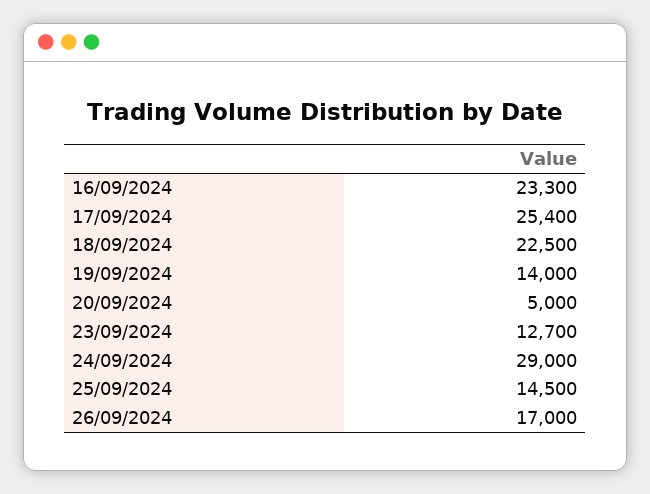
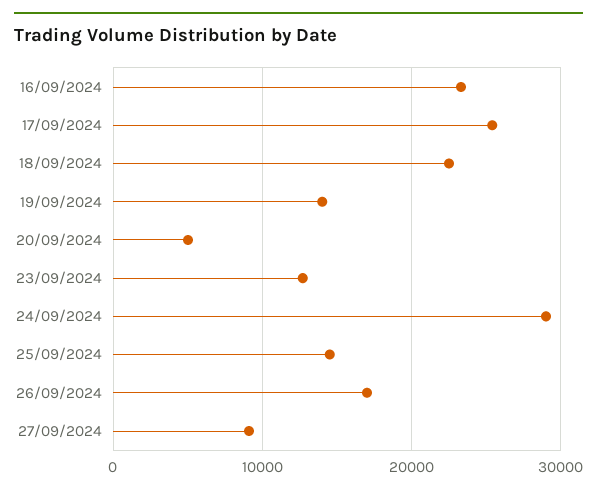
27/09/2024: none -> 9000

